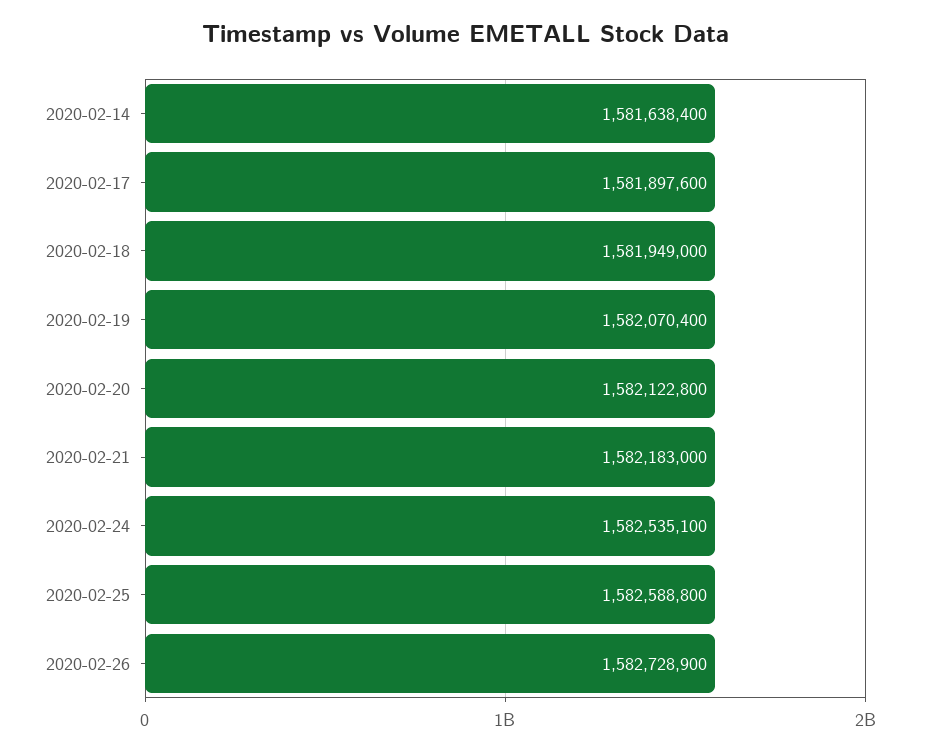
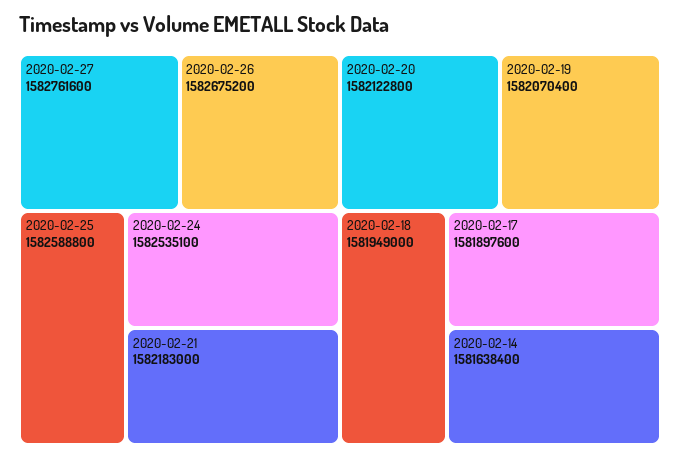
2020-02-26: 1582728900 -> 1582675200
2020-02-27: none -> 1582761600

